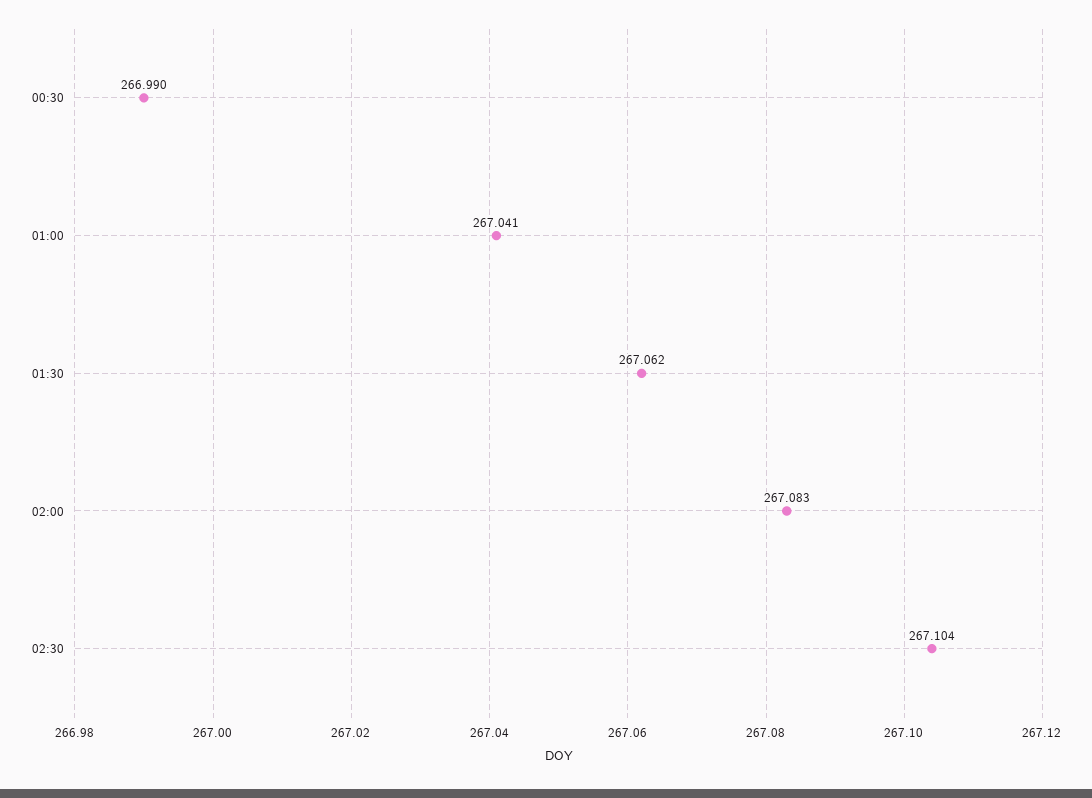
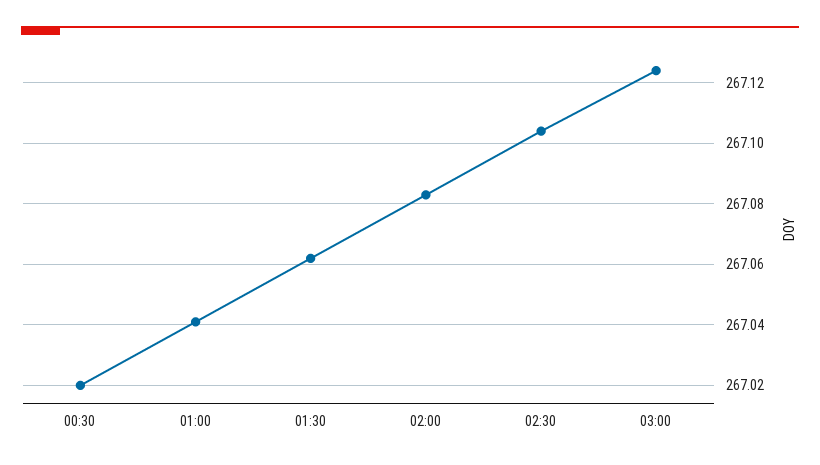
00:30: 266.99 -> 267.02
03:00: none -> 267.125

